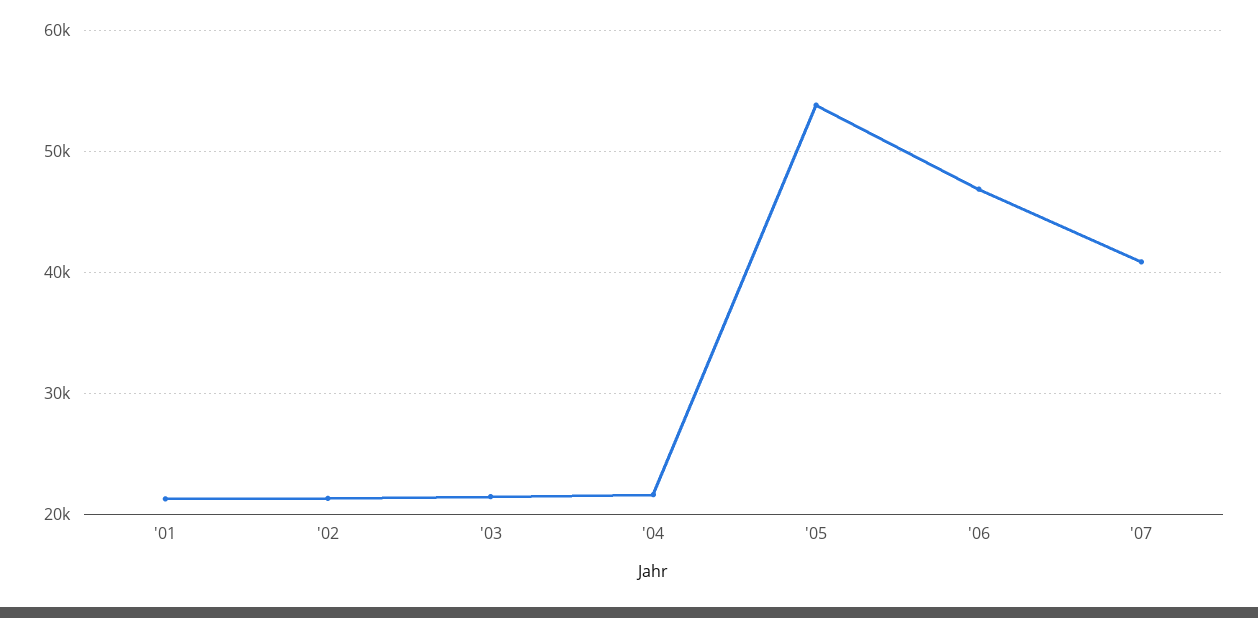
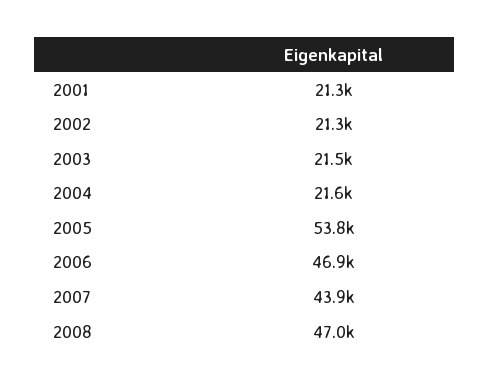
'07: 41000 -> 43900
2008: none -> 47000

